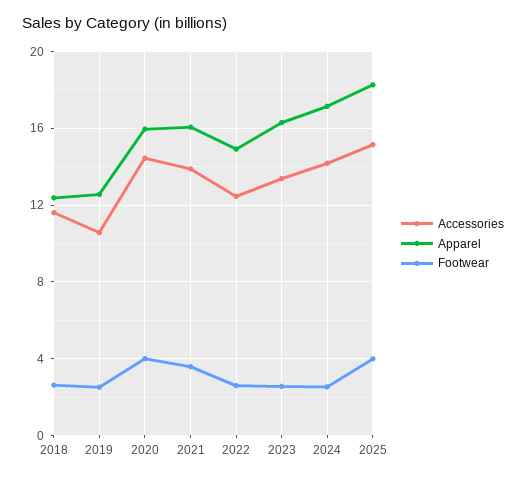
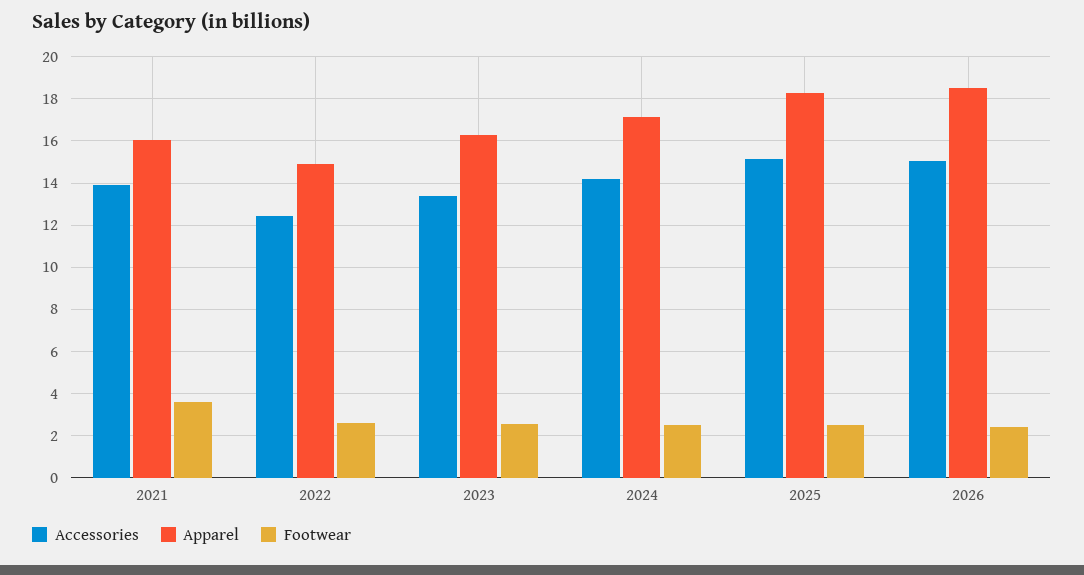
Accessories, 2018: 11.5 -> none
Apparel, 2018: 12.5 -> none
Footwear, 2018: 2.5 -> none
Accessories, 2019: 10.5 -> none
Apparel, 2019: 12.5 -> none
Footwear, 2019: 2.5 -> none
Accessories, 2020: 14.5 -> none
Apparel, 2020: 16 -> none
Footwear, 2020: 4 -> none
Footwear, 2025: 4 -> 2.5
Accessories, 2026: none -> 15
Apparel, 2026: none -> 18.5
Footwear, 2026: none -> 2.5

